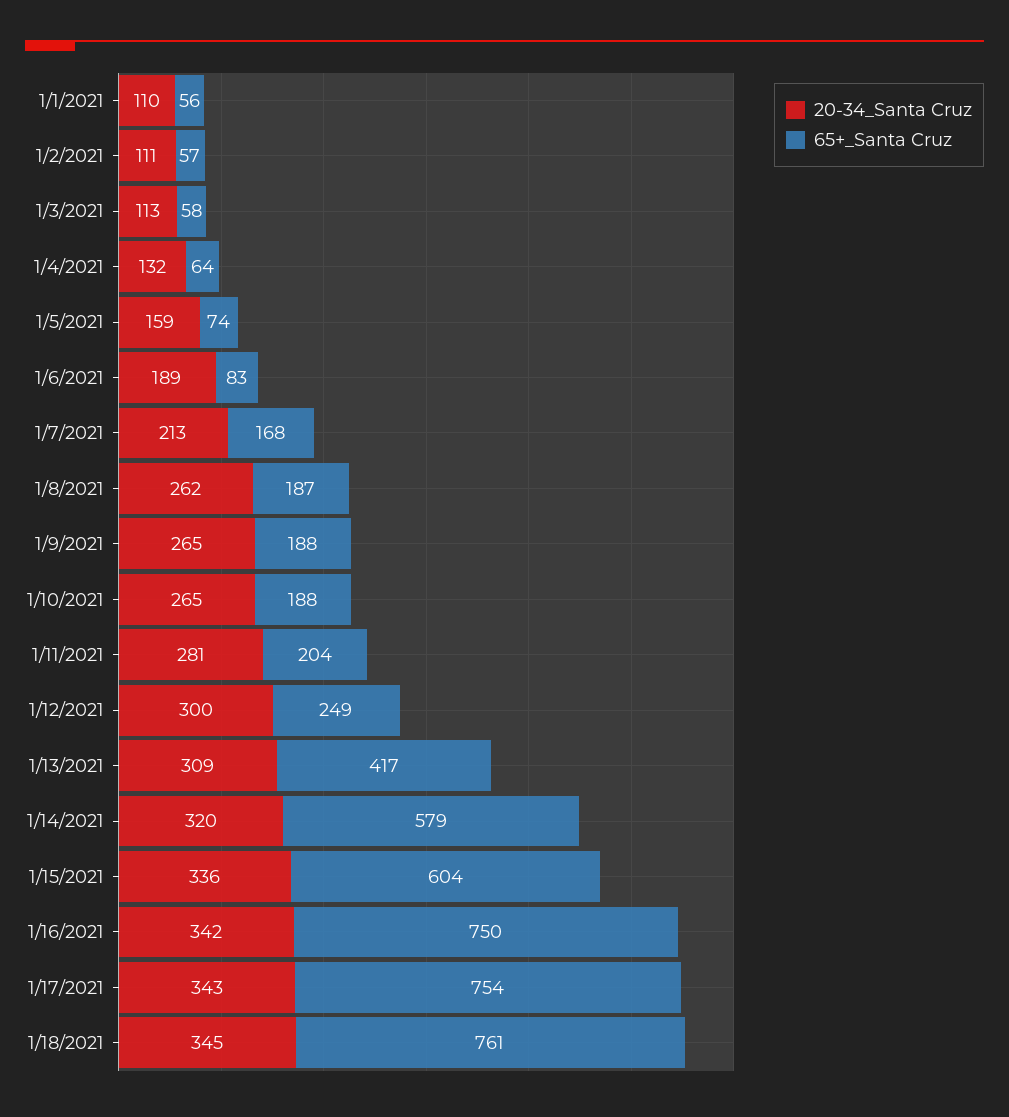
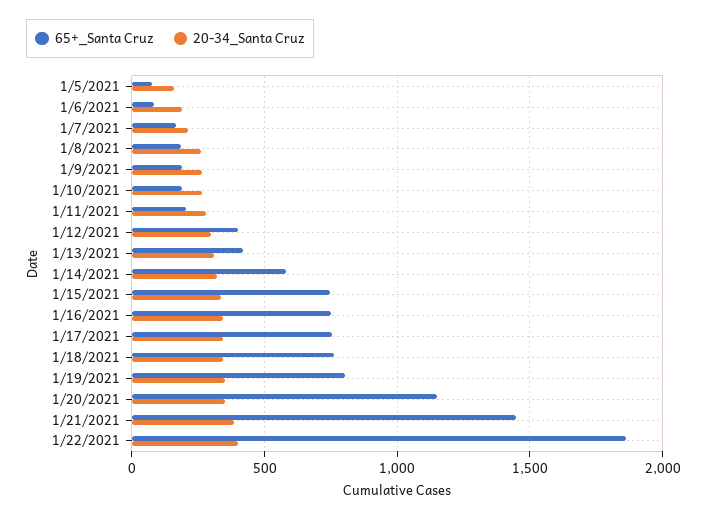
20-34_Santa Cruz, 1/1/2021: 110 -> none
65+_Santa Cruz, 1/1/2021: 56 -> none
20-34_Santa Cruz, 1/2/2021: 111 -> none
65+_Santa Cruz, 1/2/2021: 57 -> none
20-34_Santa Cruz, 1/3/2021: 113 -> none
65+_Santa Cruz, 1/3/2021: 58 -> none
20-34_Santa Cruz, 1/4/2021: 132 -> none
65+_Santa Cruz, 1/4/2021: 64 -> none
65+_Santa Cruz, 1/12/2021: 249 -> 400
65+_Santa Cruz, 1/15/2021: 604 -> 750
65+_Santa Cruz, 1/19/2021: none -> 800
20-34_Santa Cruz, 1/19/2021: none -> 350
65+_Santa Cruz, 1/20/2021: none -> 1150
20-34_Santa Cruz, 1/20/2021: none -> 350
65+_Santa Cruz, 1/21/2021: none -> 1450
20-34_Santa Cruz, 1/21/2021: none -> 400
65+_Santa Cruz, 1/22/2021: none -> 1850
20-34_Santa Cruz, 1/22/2021: none -> 400

